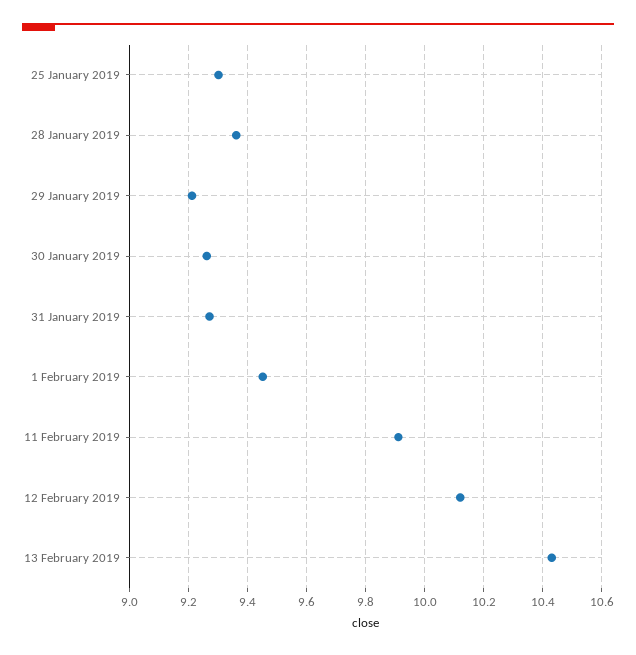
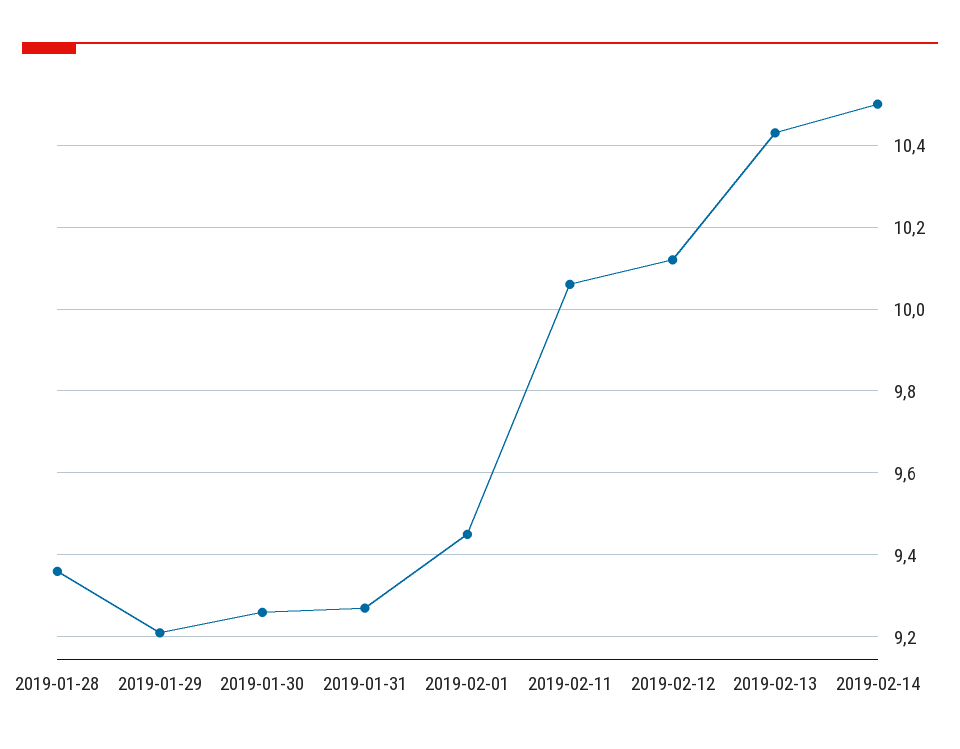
25 January 2019: 9.3 -> none
11 February 2019: 9.9 -> 10.05
2019-02-14: none -> 10.5

